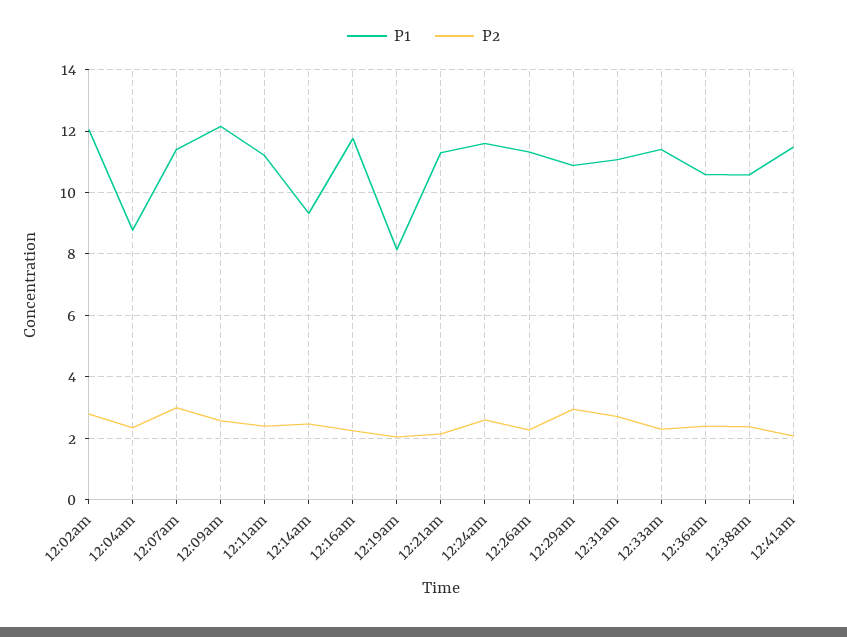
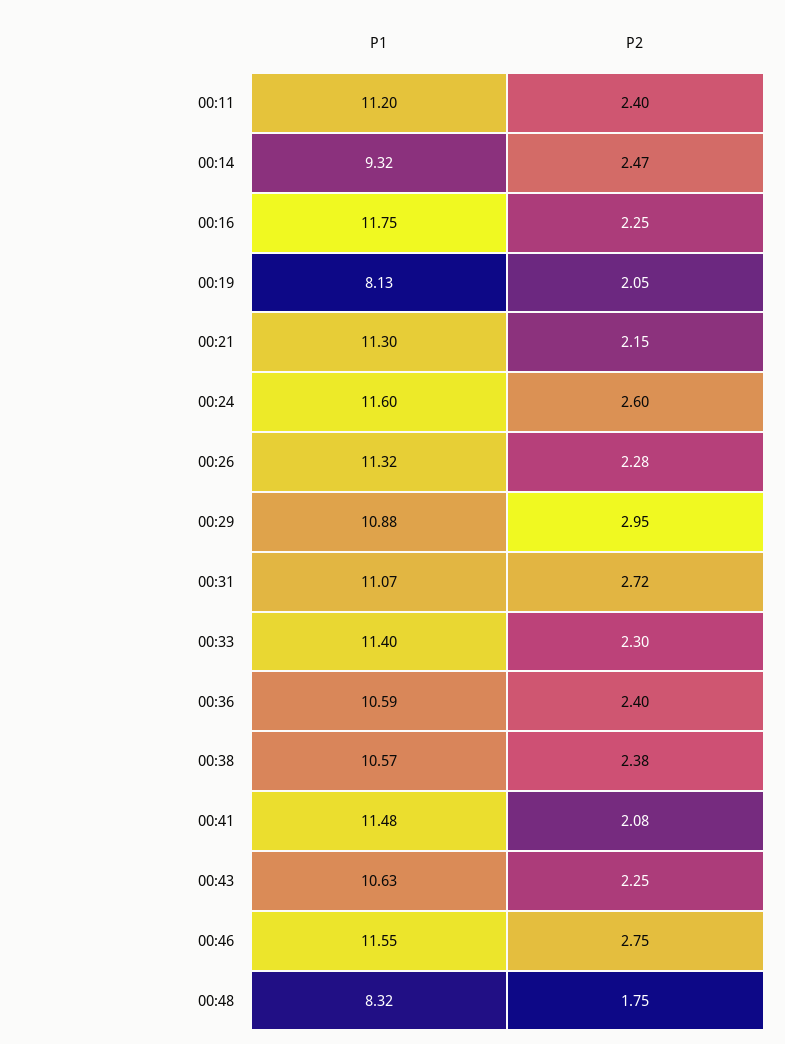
P1, 12:02am: 12 -> none
P2, 12:02am: 2.8 -> none
P1, 12:04am: 8.8 -> none
P2, 12:04am: 2.4 -> none
P1, 12:07am: 11.4 -> none
P2, 12:07am: 3 -> none
P1, 12:09am: 12.2 -> none
P2, 12:09am: 2.6 -> none
P1, 00:43: none -> 10.63
P2, 00:43: none -> 2.25
P1, 00:46: none -> 11.55
P2, 00:46: none -> 2.75
P1, 00:48: none -> 8.32
P2, 00:48: none -> 1.75

